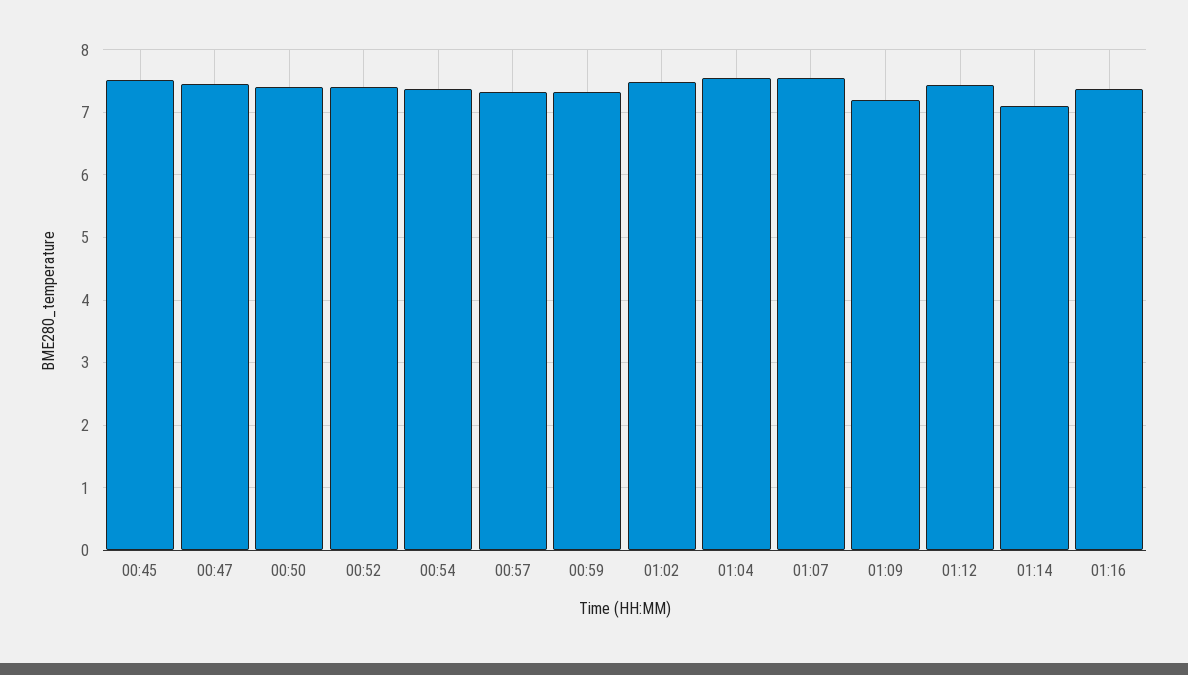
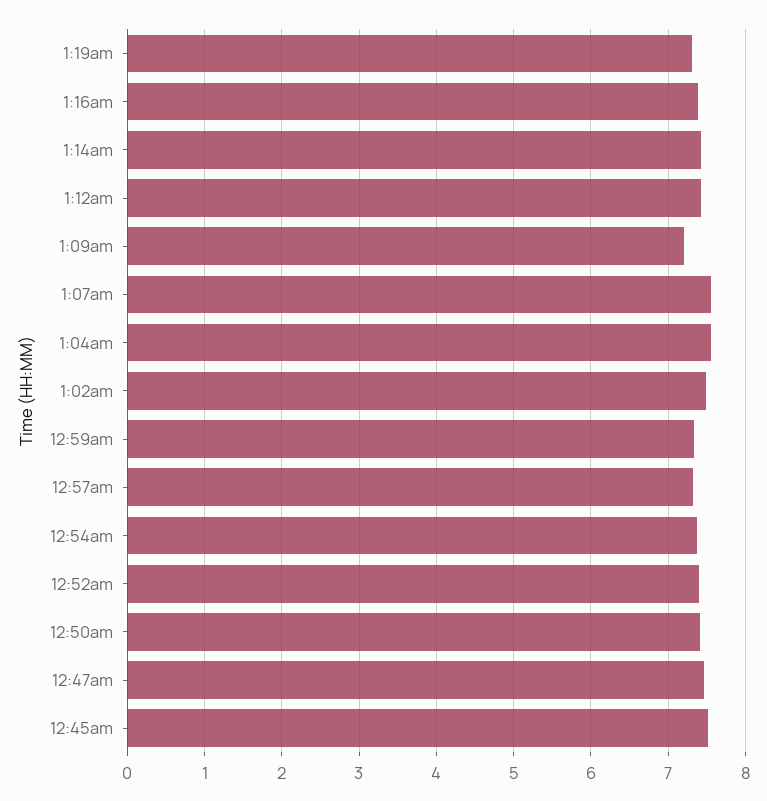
01:14: 7.1 -> 7.4
1:19am: none -> 7.3

